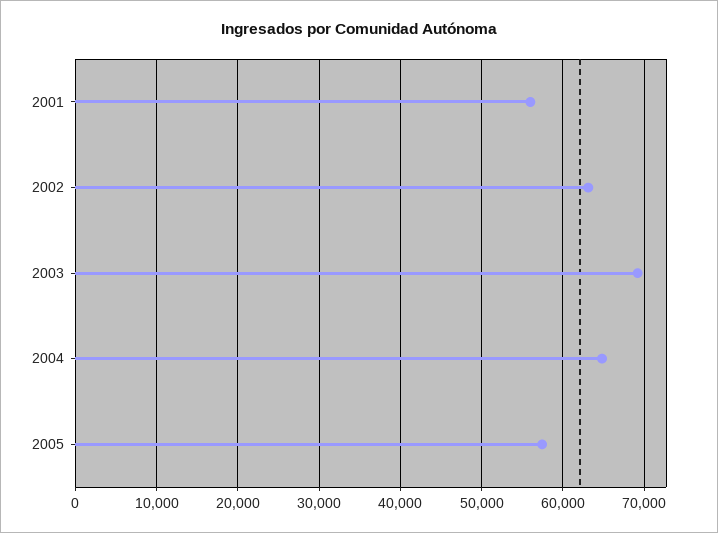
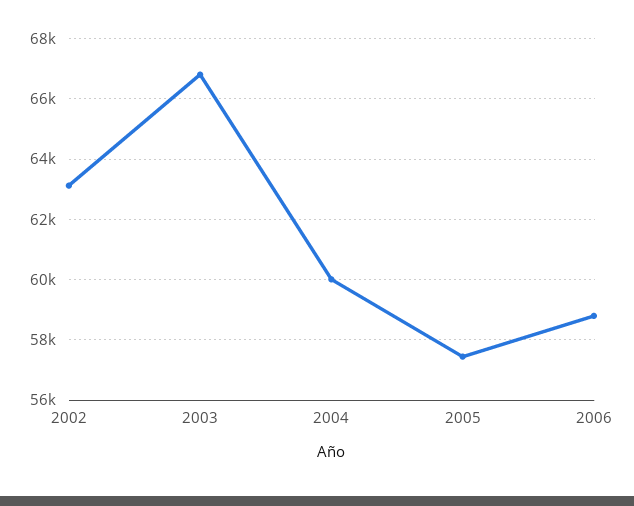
2001: 56000 -> none
2003: 69000 -> 66800
2004: 65000 -> 60000
2006: none -> 58800

